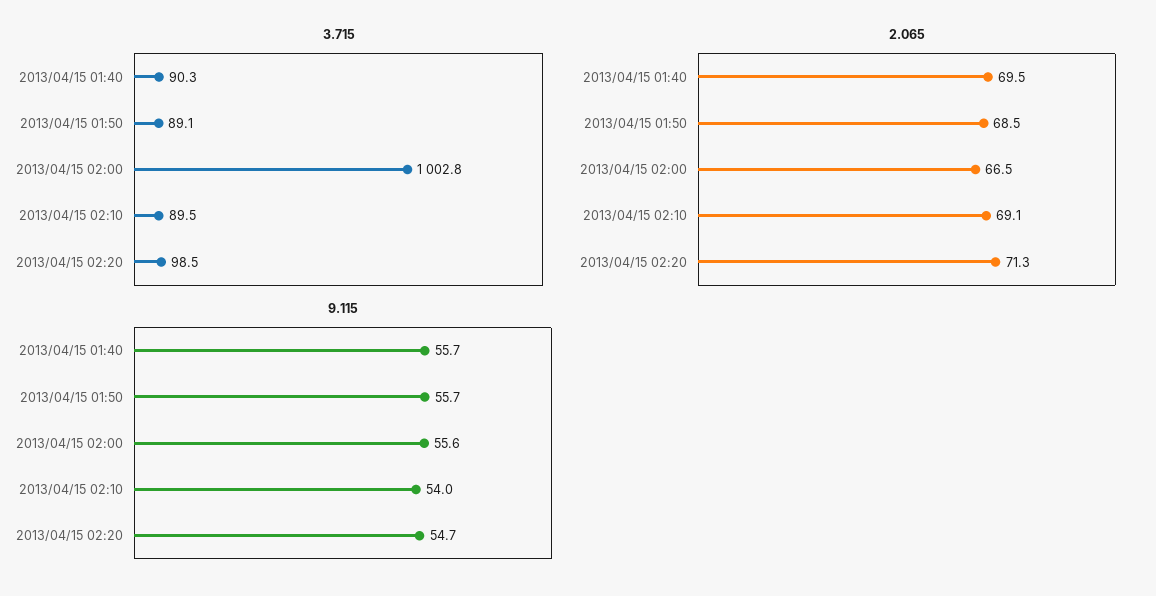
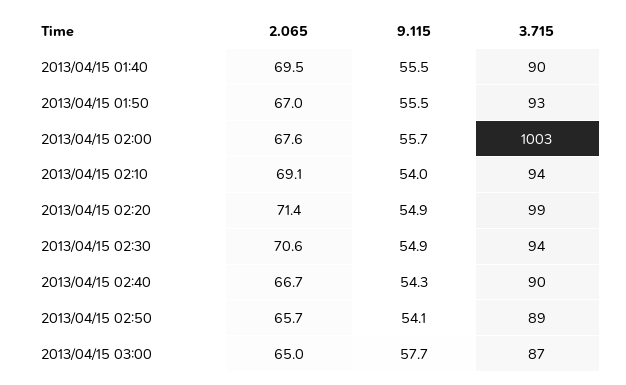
3.715, 2013/04/15 01:50: 89.1 -> 93
3.715, 2013/04/15 02:10: 89.5 -> 94
2.065, 2013/04/15 01:50: 68.5 -> 67
2.065, 2013/04/15 02:00: 66.5 -> 67.6
2.065, 2013/04/15 02:20: 71.3 -> 71.4
9.115, 2013/04/15 01:40: 55.7 -> 55.5
9.115, 2013/04/15 01:50: 55.7 -> 55.5
9.115, 2013/04/15 02:00: 55.6 -> 55.7
9.115, 2013/04/15 02:20: 54.7 -> 54.9
2.065, 2013/04/15 02:30: none -> 70.6
9.115, 2013/04/15 02:30: none -> 54.9
3.715, 2013/04/15 02:30: none -> 94
2.065, 2013/04/15 02:40: none -> 66.7
9.115, 2013/04/15 02:40: none -> 54.3
3.715, 2013/04/15 02:40: none -> 90
2.065, 2013/04/15 02:50: none -> 65.7
9.115, 2013/04/15 02:50: none -> 54.1
3.715, 2013/04/15 02:50: none -> 89
2.065, 2013/04/15 03:00: none -> 65
9.115, 2013/04/15 03:00: none -> 57.7
3.715, 2013/04/15 03:00: none -> 87

